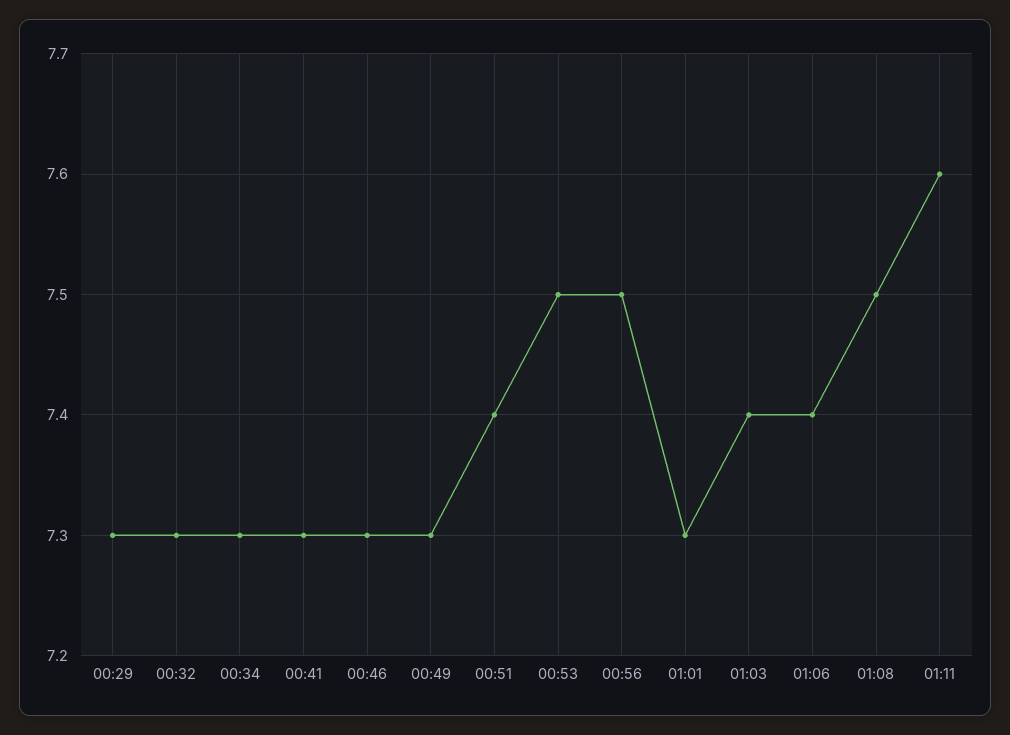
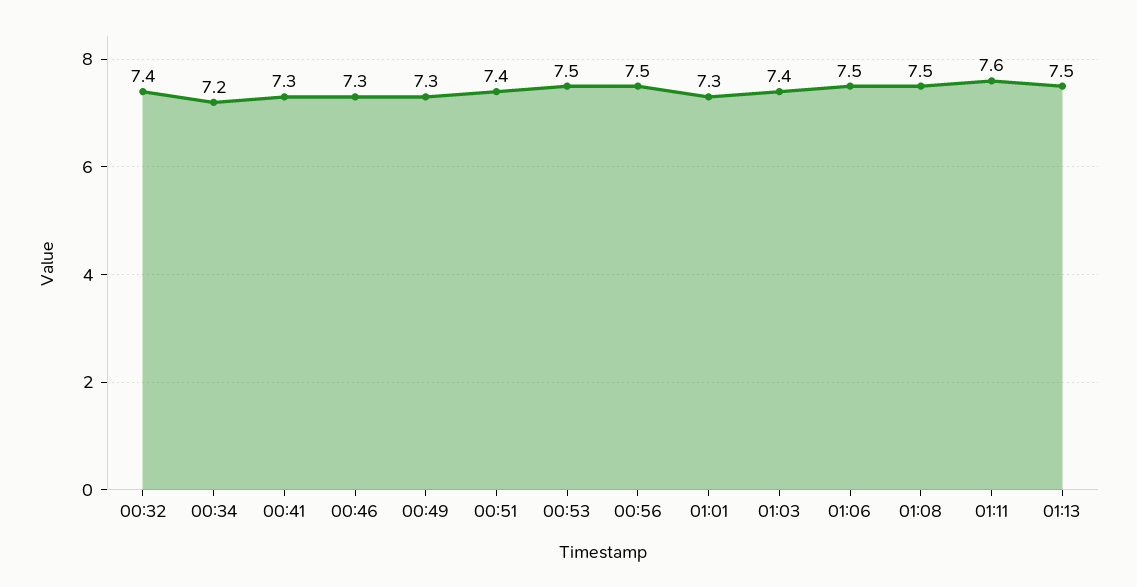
00:29: 7.3 -> none
00:32: 7.3 -> 7.4
00:34: 7.3 -> 7.2
01:06: 7.4 -> 7.5
01:13: none -> 7.5

